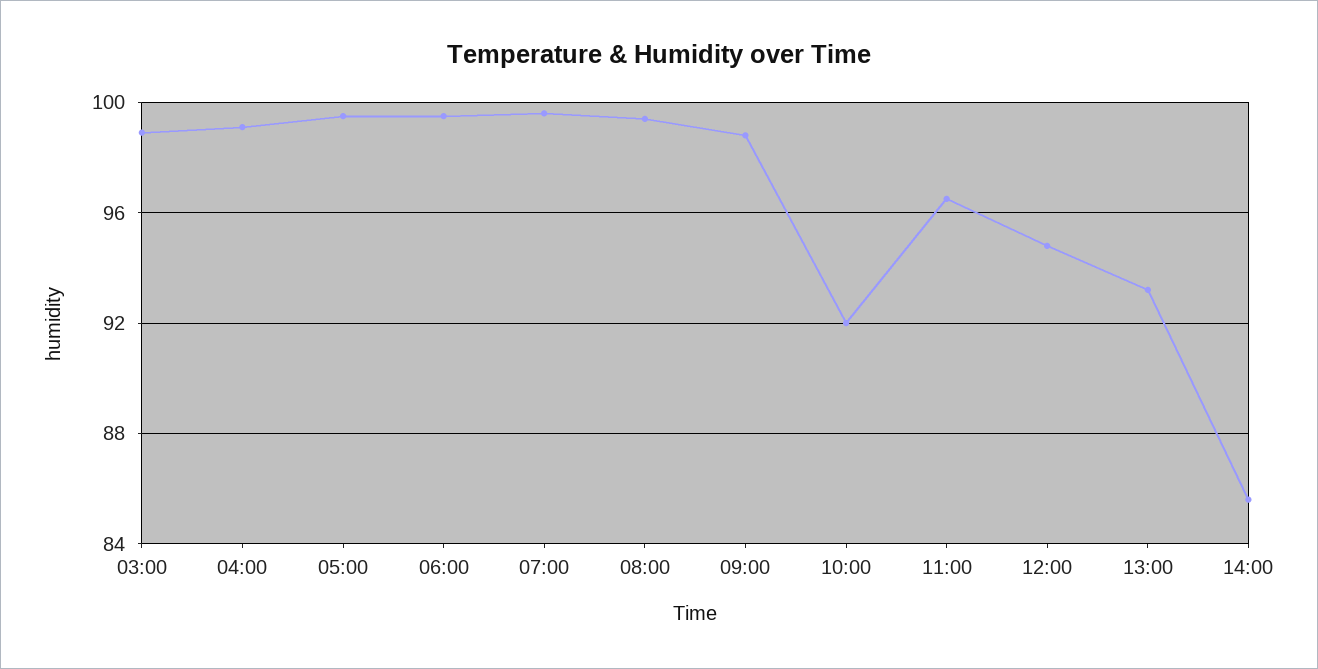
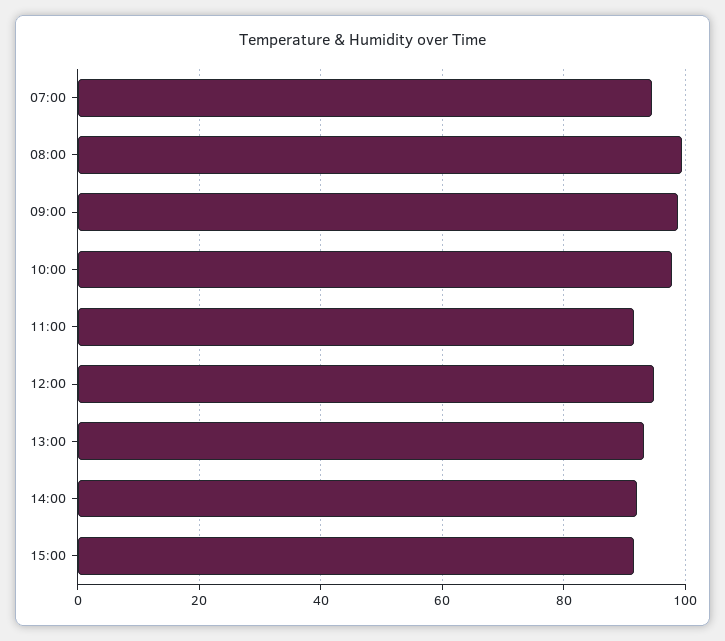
03:00: 99 -> none
04:00: 99 -> none
05:00: 99.5 -> none
06:00: 99.5 -> none
07:00: 99.5 -> 94
10:00: 92 -> 98
11:00: 96.5 -> 92
14:00: 85.5 -> 92
15:00: none -> 92

